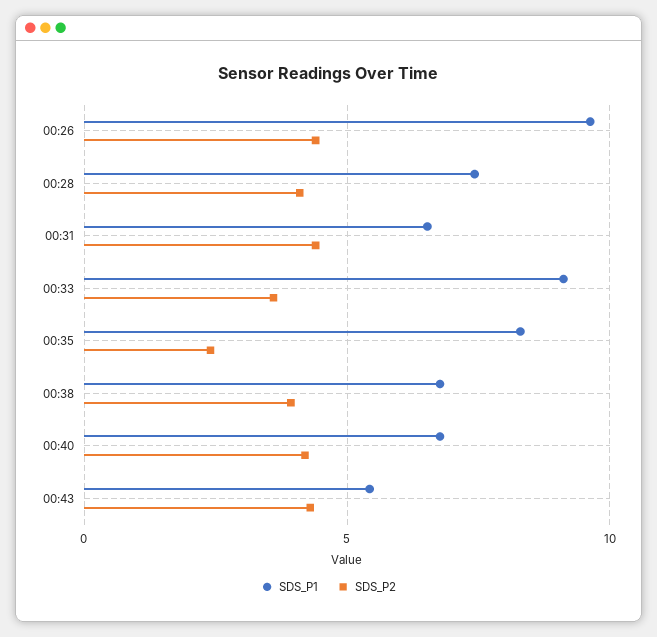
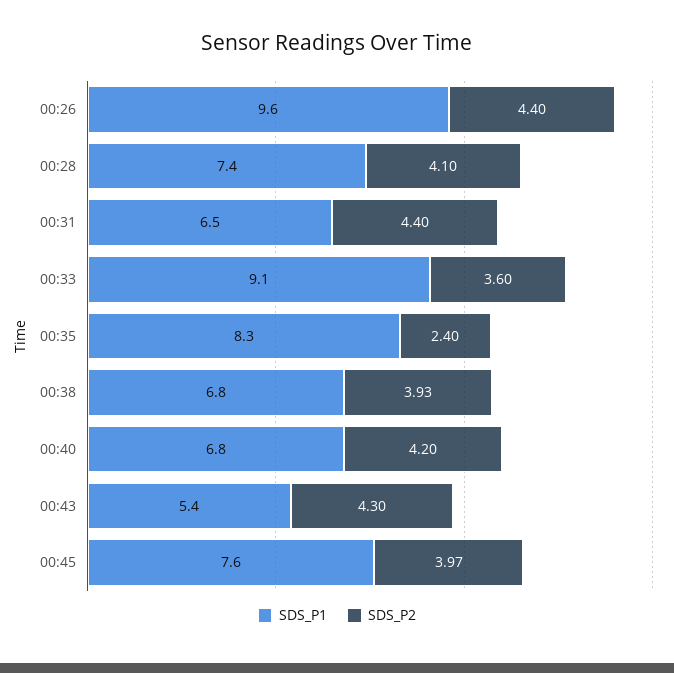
SDS_P1, 00:45: none -> 7.6
SDS_P2, 00:45: none -> 3.97

